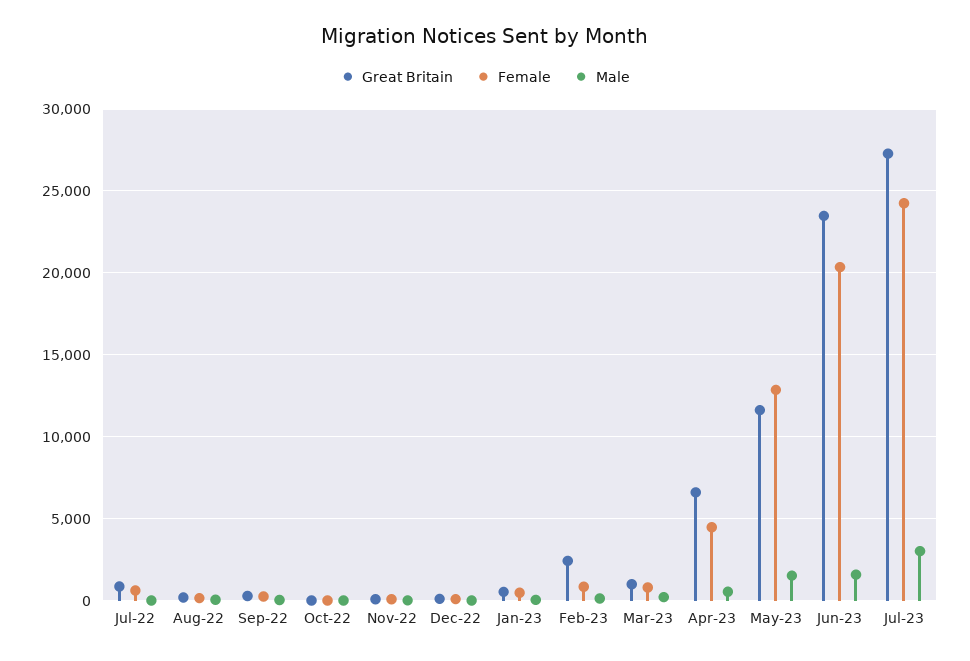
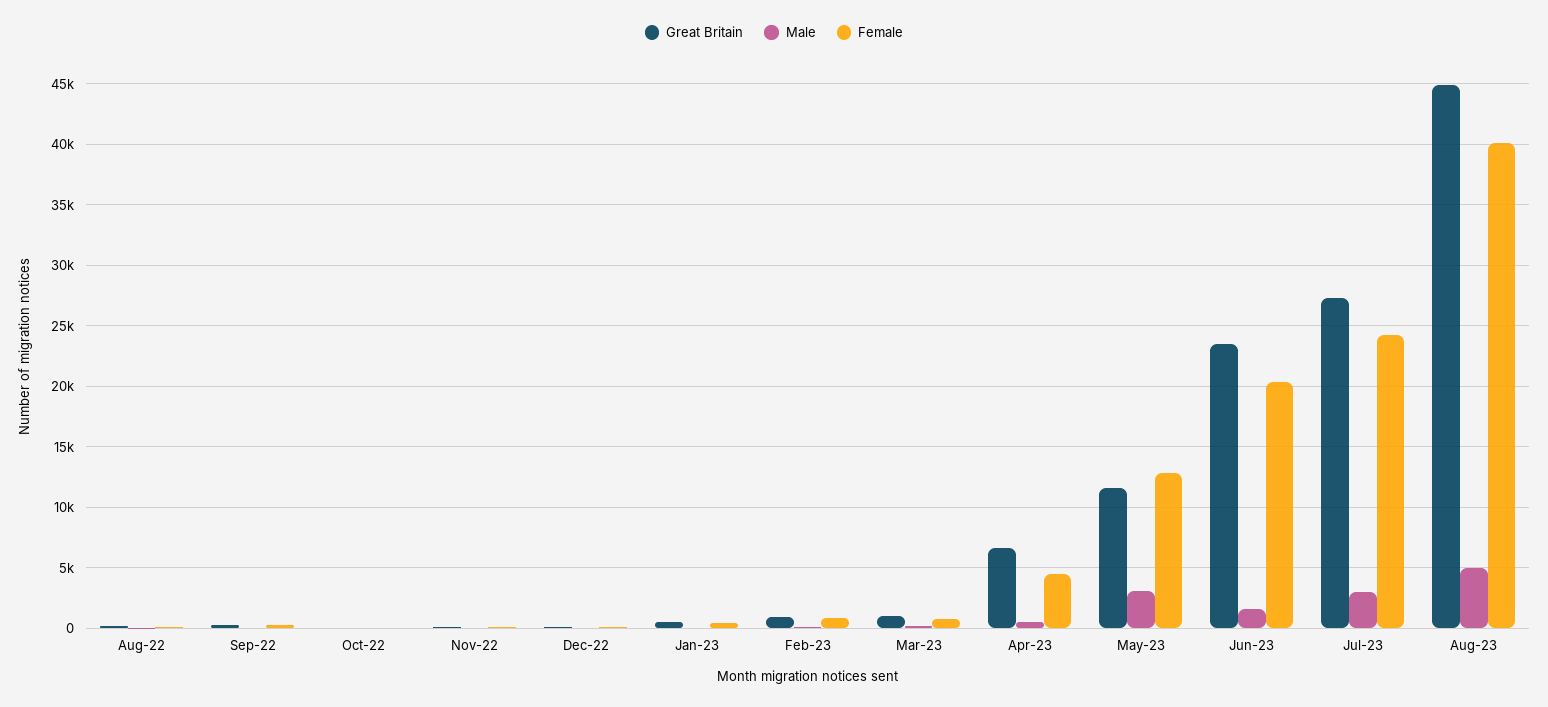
Great Britain, Jul-22: 1000 -> none
Female, Jul-22: 500 -> none
Male, Jul-22: 0 -> none
Great Britain, Feb-23: 2500 -> 1000
Male, May-23: 1500 -> 3000
Great Britain, Aug-23: none -> 45000
Male, Aug-23: none -> 5000
Female, Aug-23: none -> 40000

